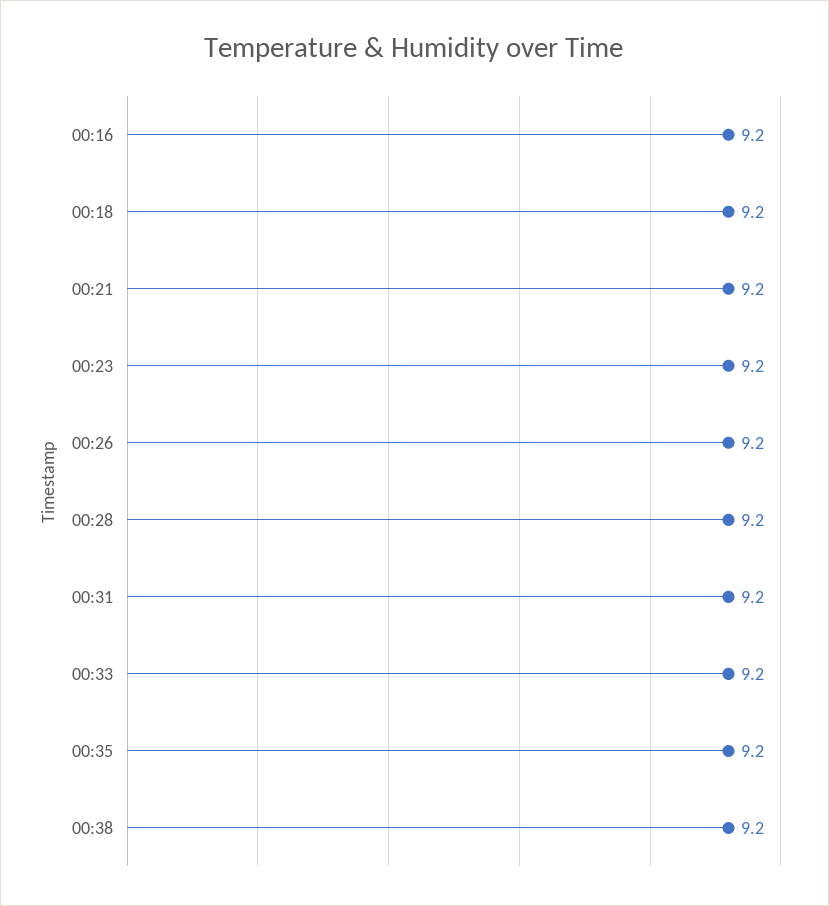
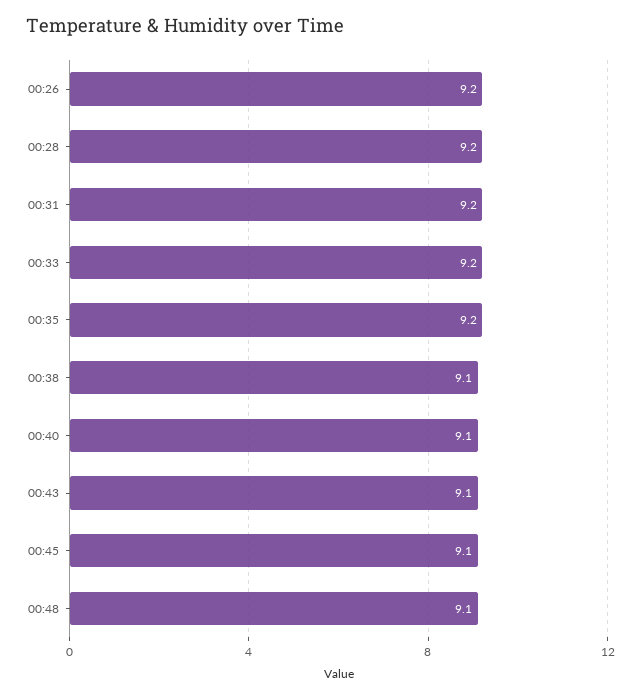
00:16: 9.2 -> none
00:18: 9.2 -> none
00:21: 9.2 -> none
00:23: 9.2 -> none
00:38: 9.2 -> 9.1
00:40: none -> 9.1
00:43: none -> 9.1
00:45: none -> 9.1
00:48: none -> 9.1

